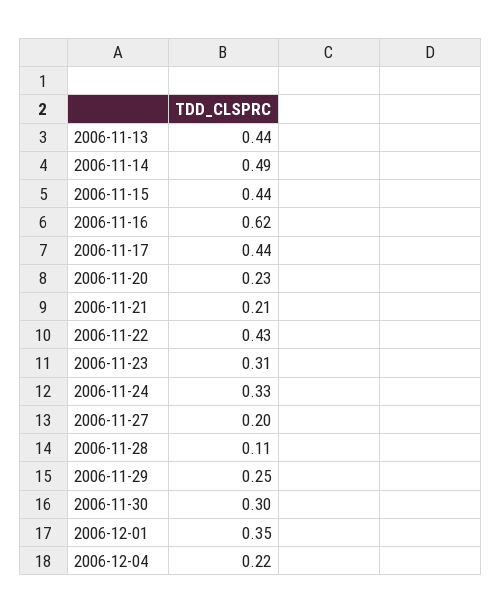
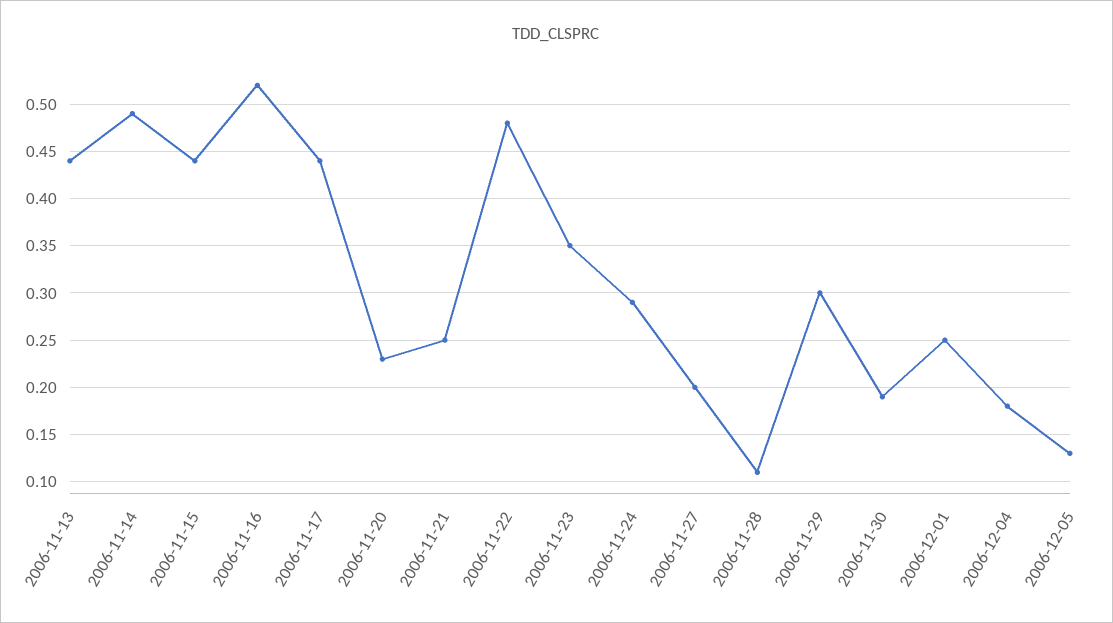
2006-11-16: 0.62 -> 0.52
2006-11-21: 0.21 -> 0.25
2006-11-22: 0.43 -> 0.48
2006-11-23: 0.31 -> 0.35
2006-11-24: 0.33 -> 0.29
2006-11-29: 0.25 -> 0.3
2006-11-30: 0.3 -> 0.19
2006-12-01: 0.35 -> 0.25
2006-12-04: 0.22 -> 0.18
2006-12-05: none -> 0.13

